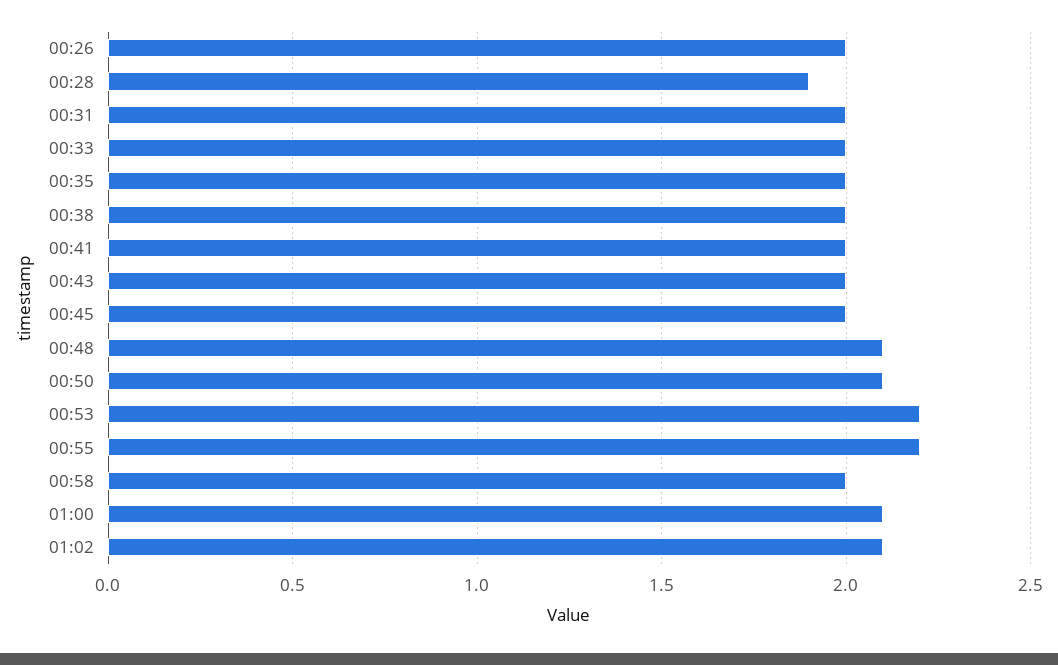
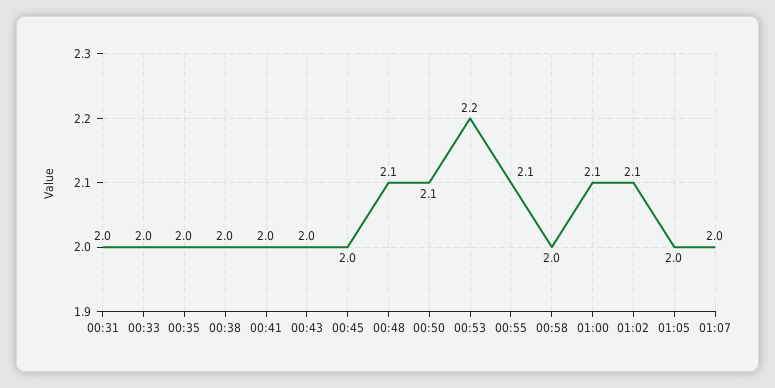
00:26: 2 -> none
00:28: 1.9 -> none
00:55: 2.2 -> 2.1
01:05: none -> 2
01:07: none -> 2

